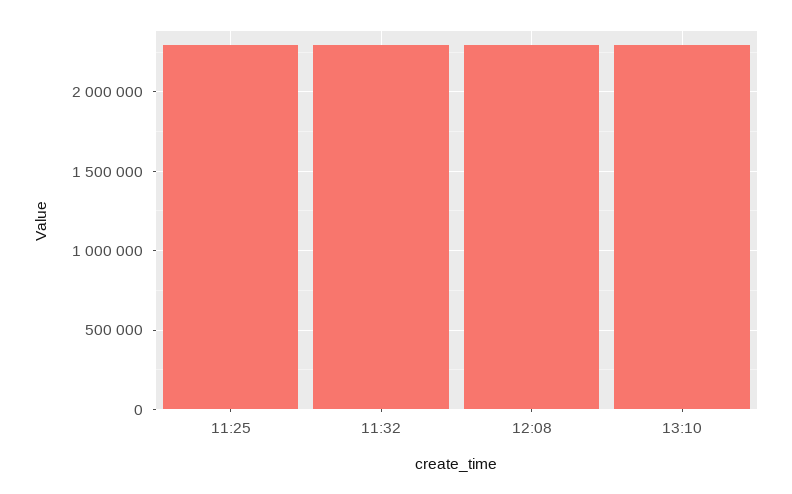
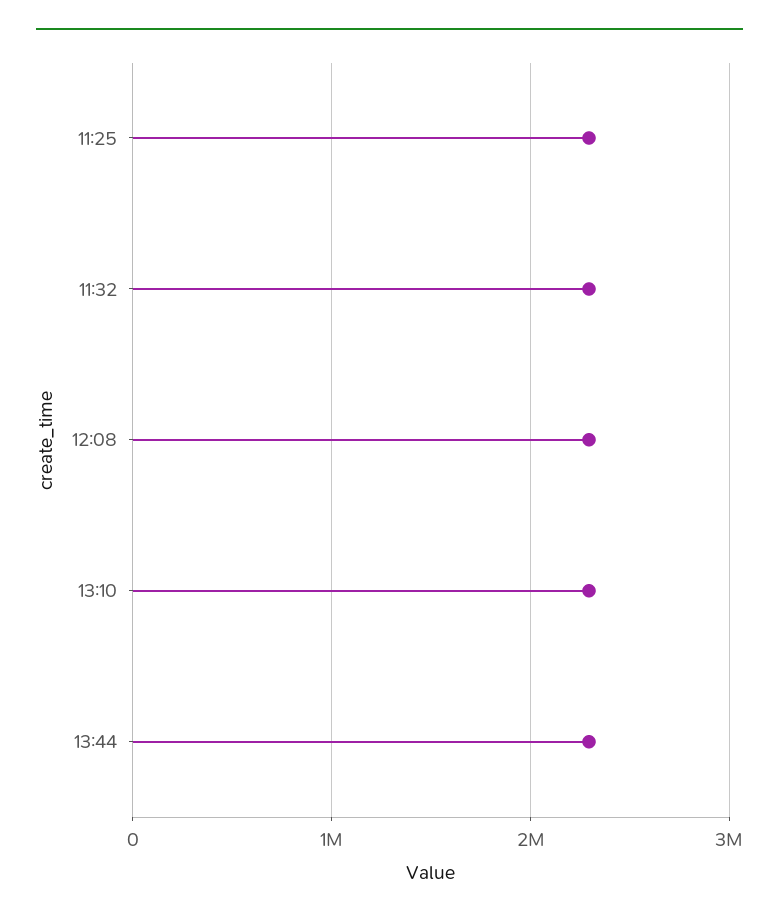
13:44: none -> 2300000

